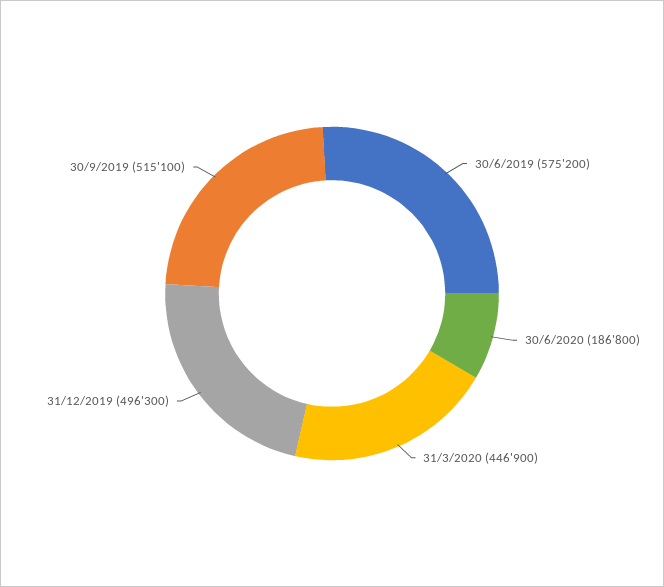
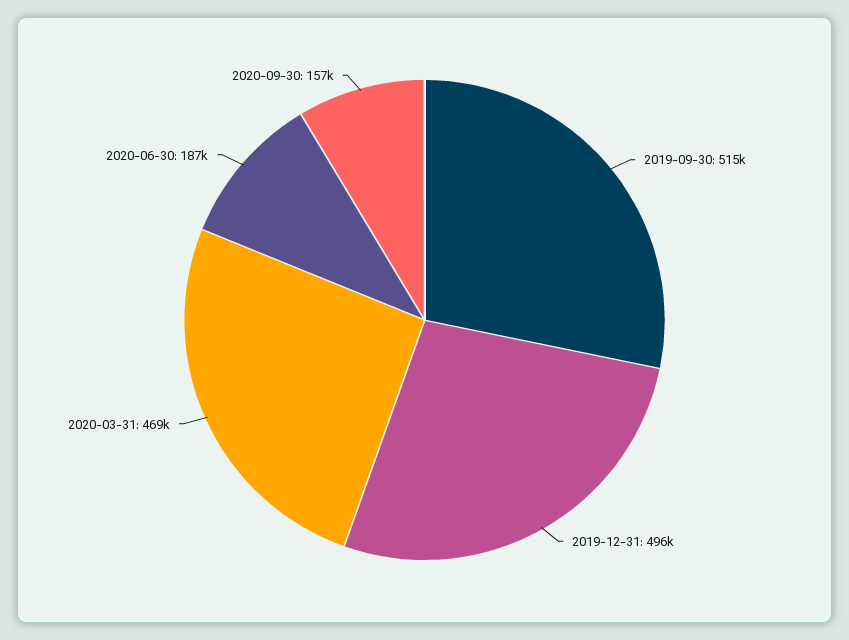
30/6/2019: 575200 -> none
31/3/2020: 446900 -> 469000
2020-09-30: none -> 157000

